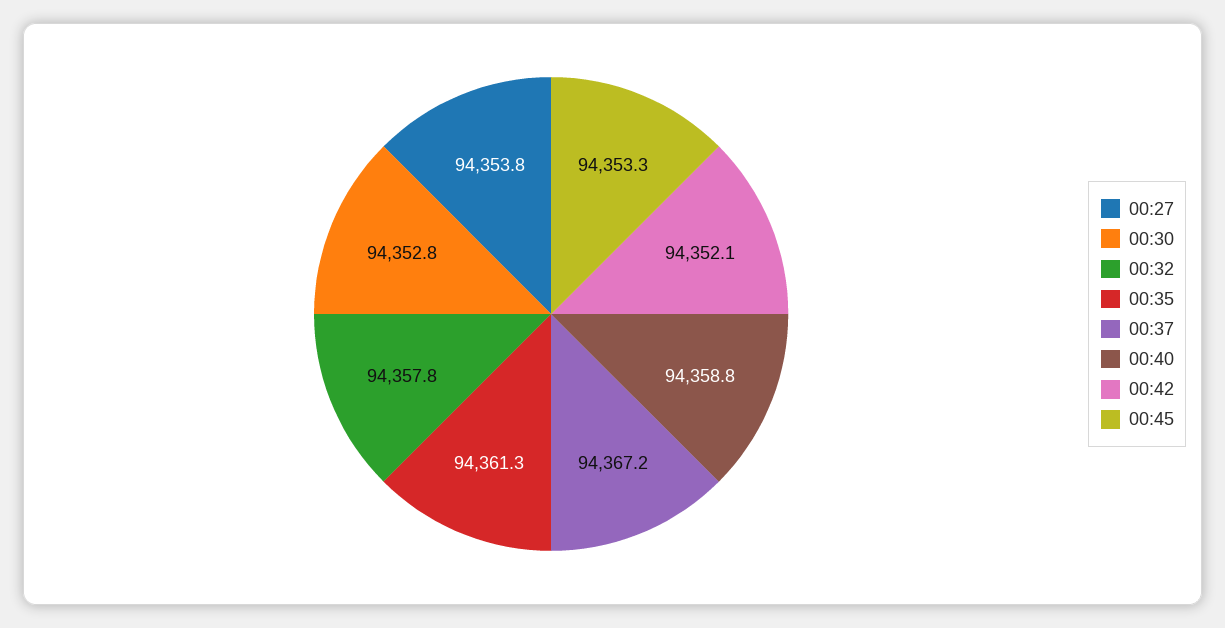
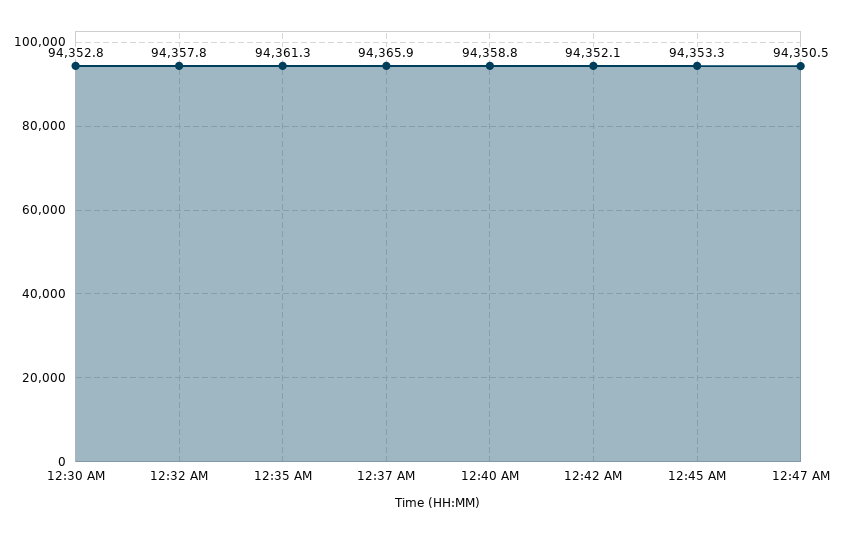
00:27: 94353.8 -> none
00:37: 94367.2 -> 94365.9
12:47 AM: none -> 94350.5

